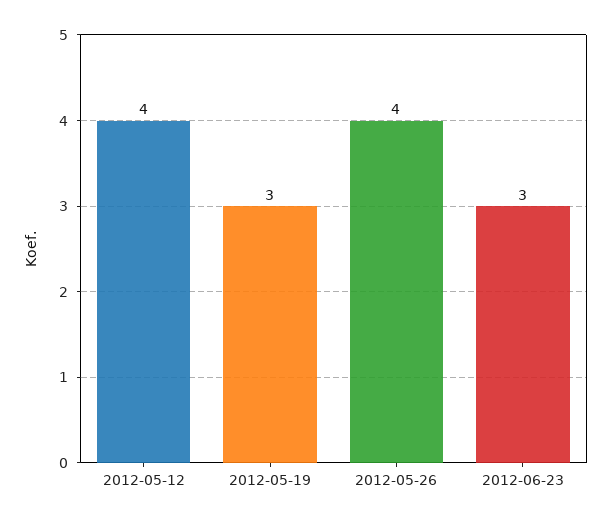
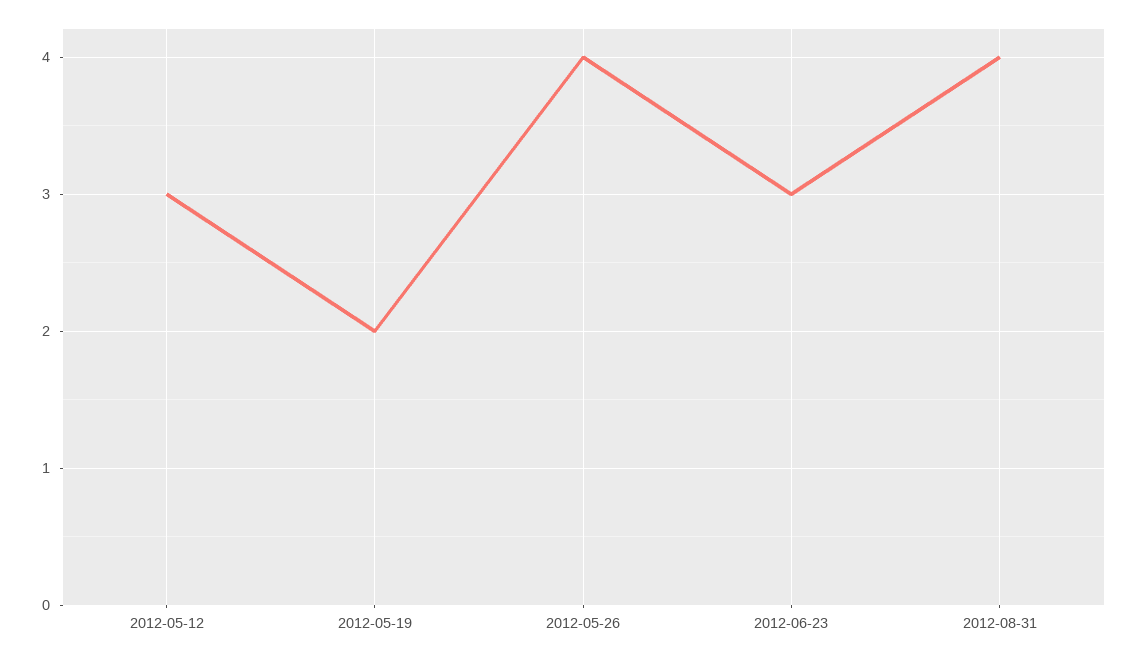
2012-05-12: 4 -> 3
2012-05-19: 3 -> 2
2012-08-31: none -> 4

